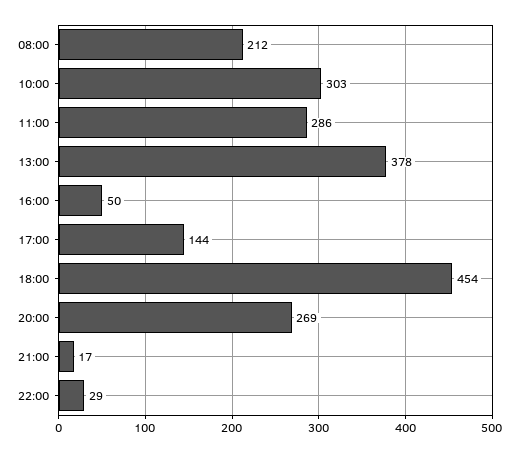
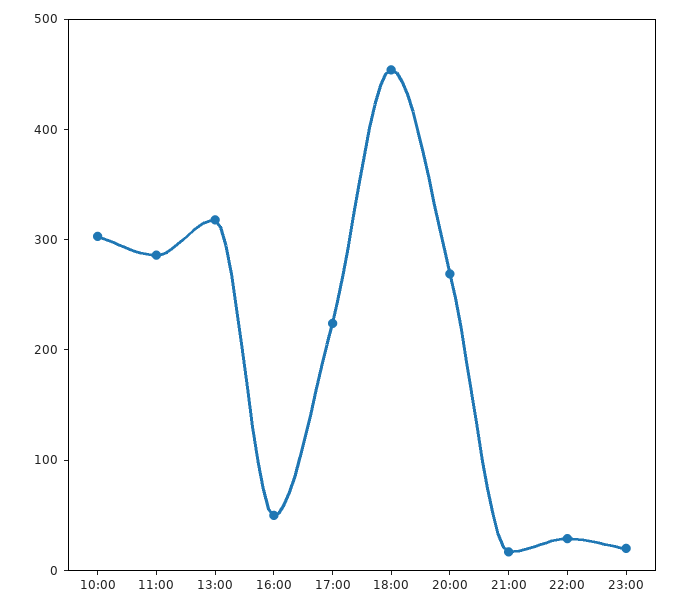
08:00: 212 -> none
13:00: 378 -> 320
17:00: 144 -> 220
23:00: none -> 20

